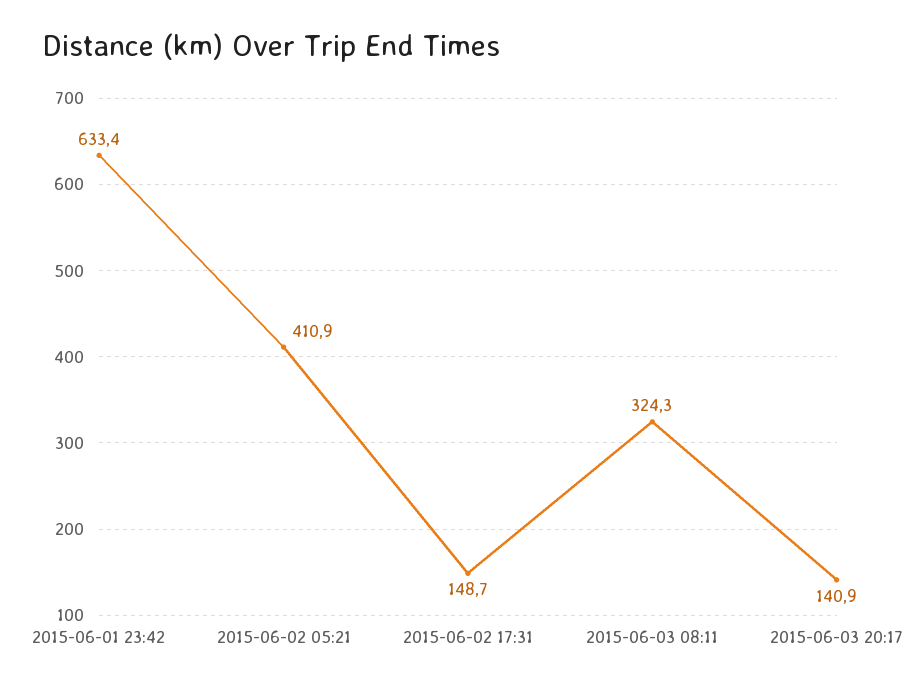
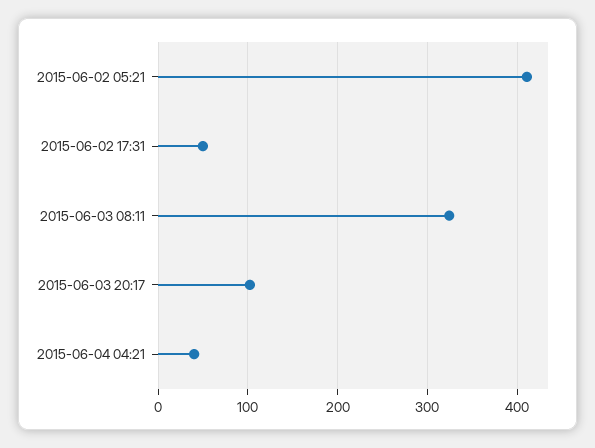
2015-06-01 23:42: 633.4 -> none
2015-06-02 17:31: 148.7 -> 50
2015-06-03 20:17: 140.9 -> 100
2015-06-04 04:21: none -> 40

